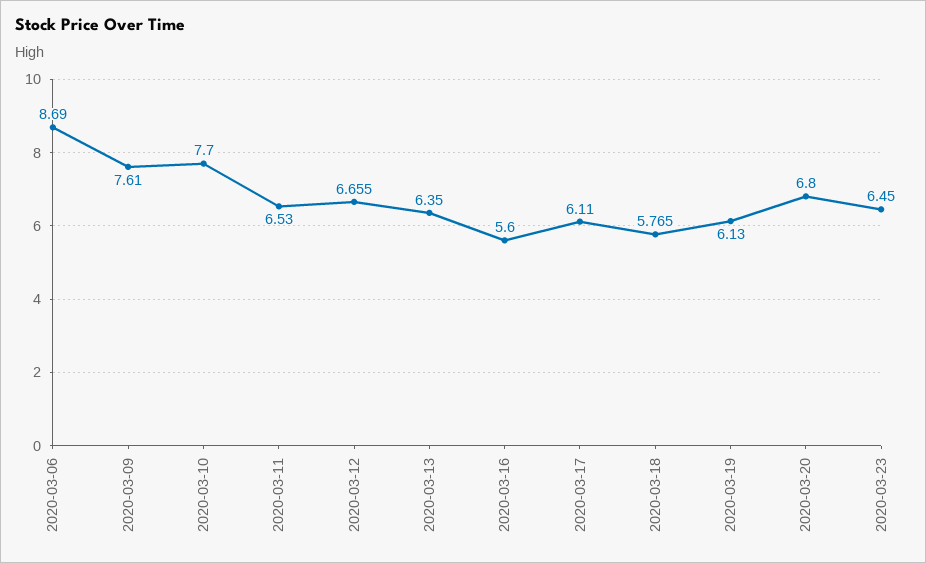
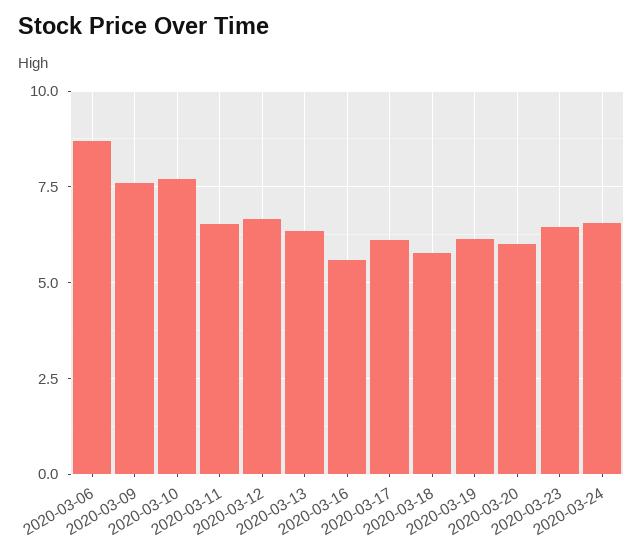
2020-03-20: 6.8 -> 6
2020-03-24: none -> 6.5

